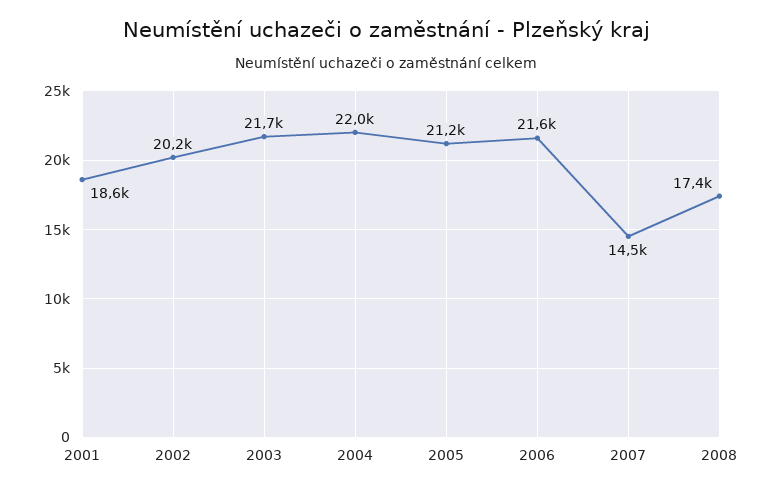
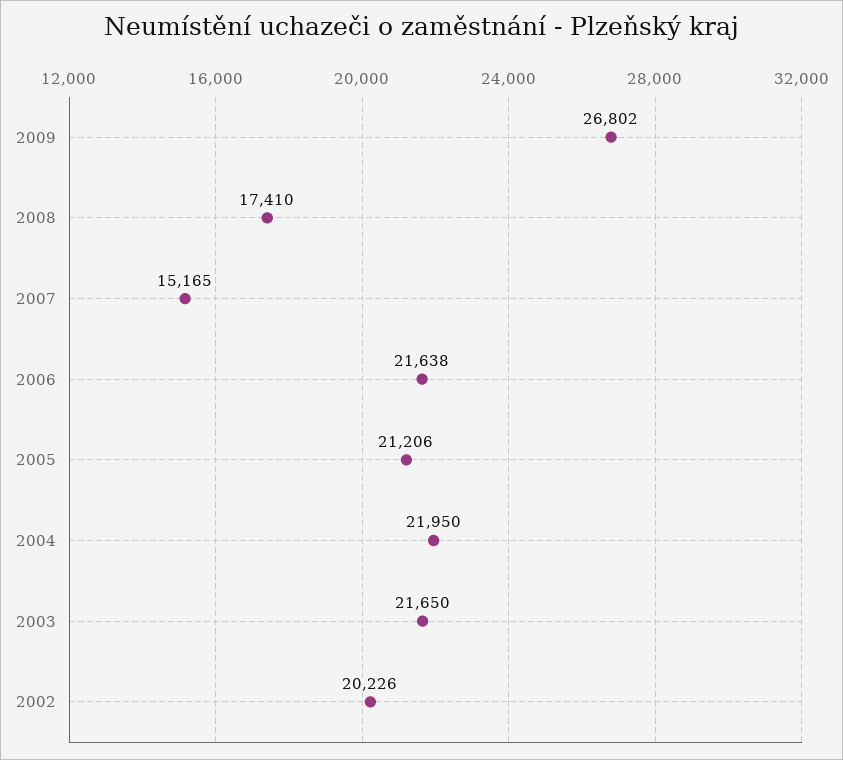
2001: 18600 -> none
2007: 14500 -> 15165
2009: none -> 26802

